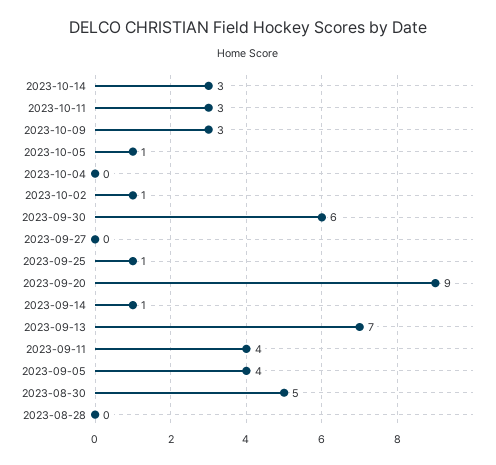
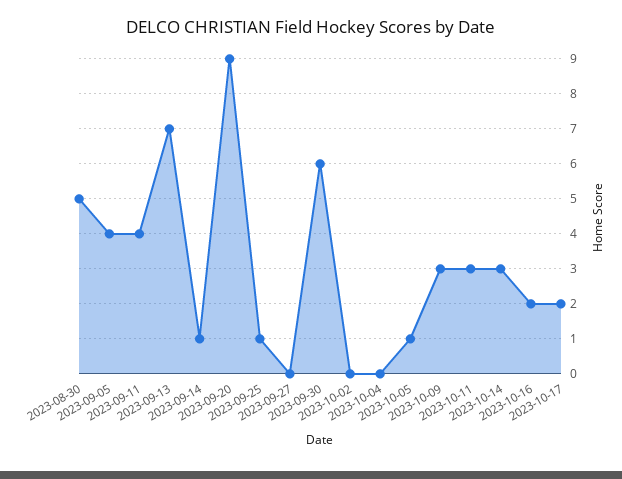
2023-10-02: 1 -> 0
2023-08-28: 0 -> none
2023-10-16: none -> 2
2023-10-17: none -> 2

